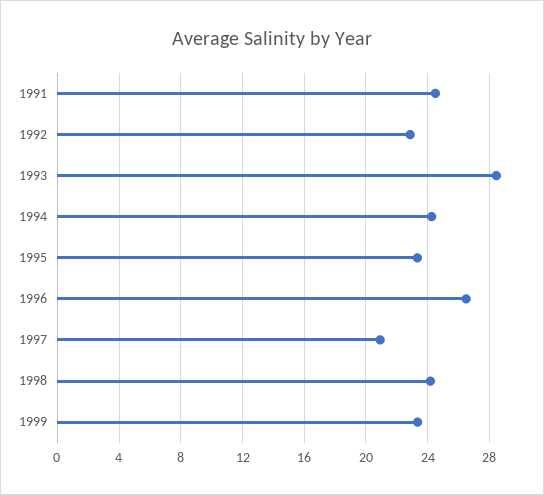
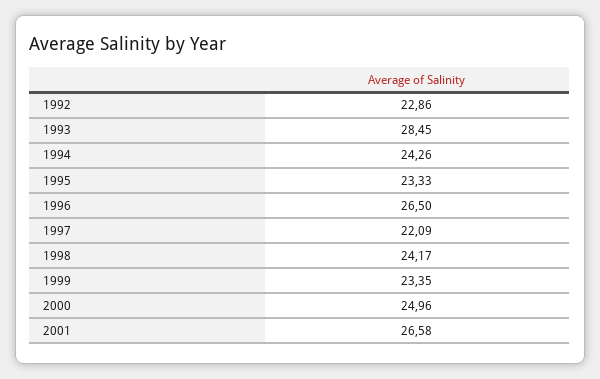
1991: 24.5 -> none
1997: 21 -> 22.09
2000: none -> 24.96
2001: none -> 26.58

